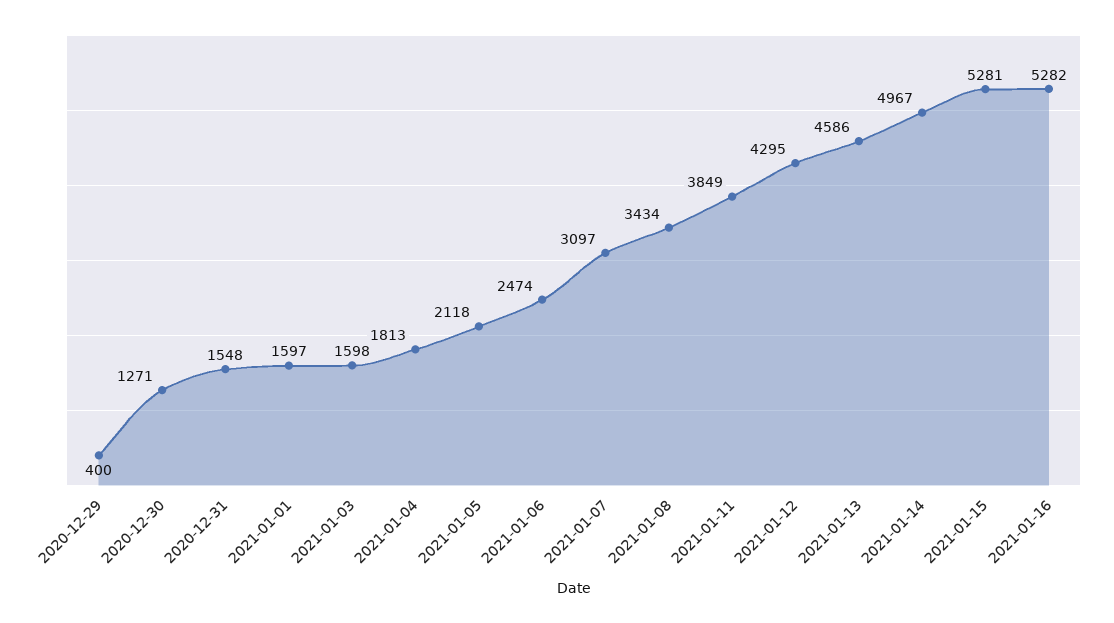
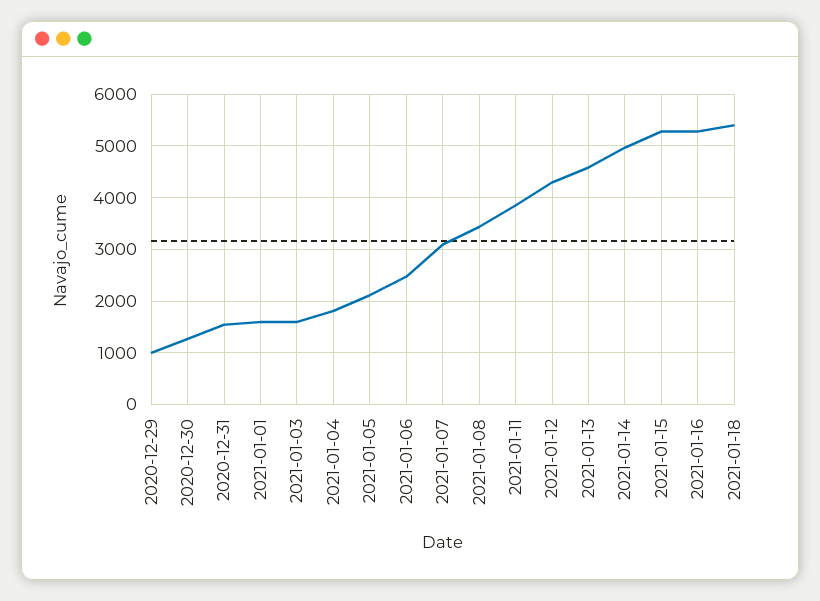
2020-12-29: 400 -> 1000
2021-01-18: none -> 5400

